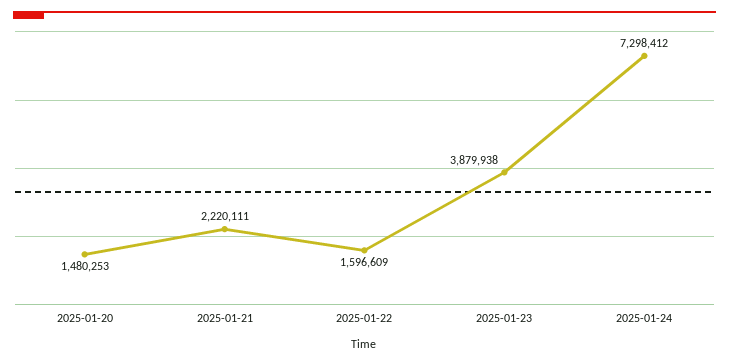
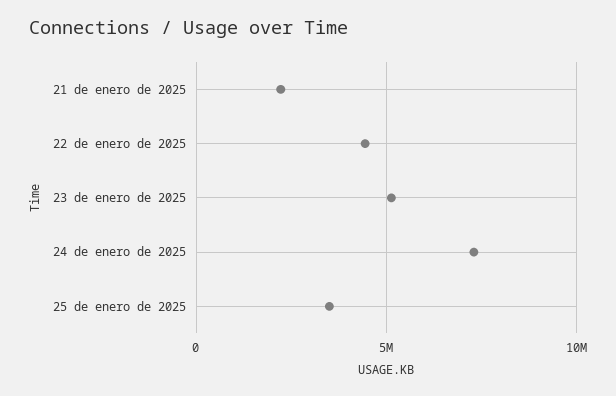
2025-01-20: 1480253 -> none
2025-01-22: 1596609 -> 4500000
2025-01-23: 3879938 -> 5000000
25 de enero de 2025: none -> 3500000

